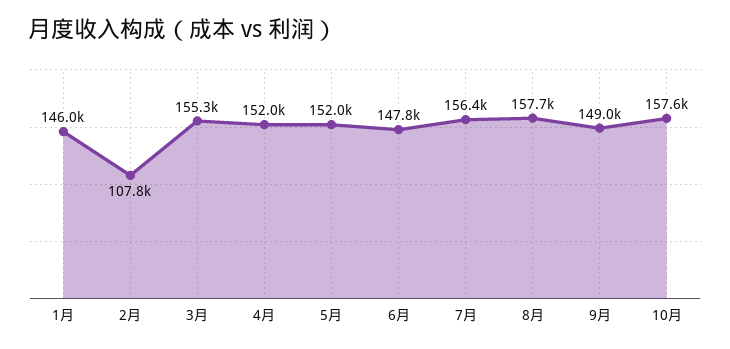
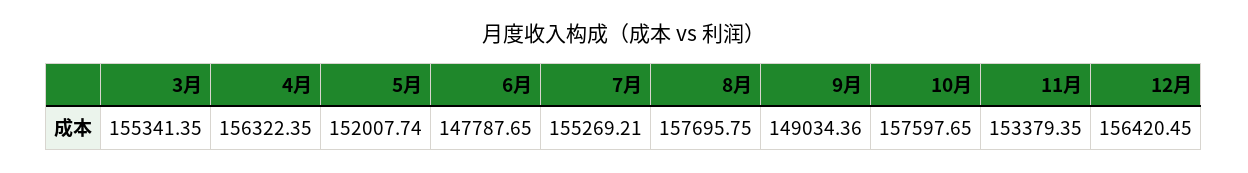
1月: 146000 -> none
2月: 107800 -> none
4月: 152000 -> 156322.35
7月: 156400 -> 155269.21
11月: none -> 153379.35
12月: none -> 156420.45

